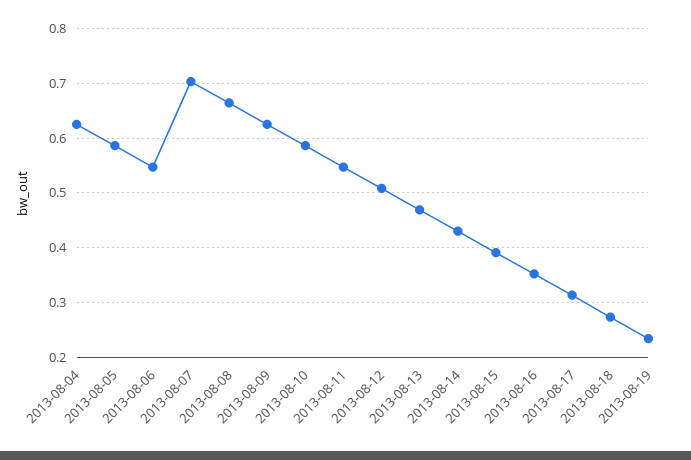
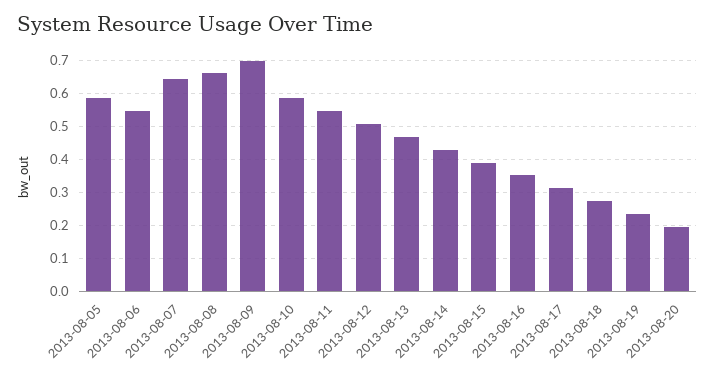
2013-08-04: 0.62 -> none
2013-08-07: 0.7 -> 0.64
2013-08-09: 0.62 -> 0.7
2013-08-20: none -> 0.2

